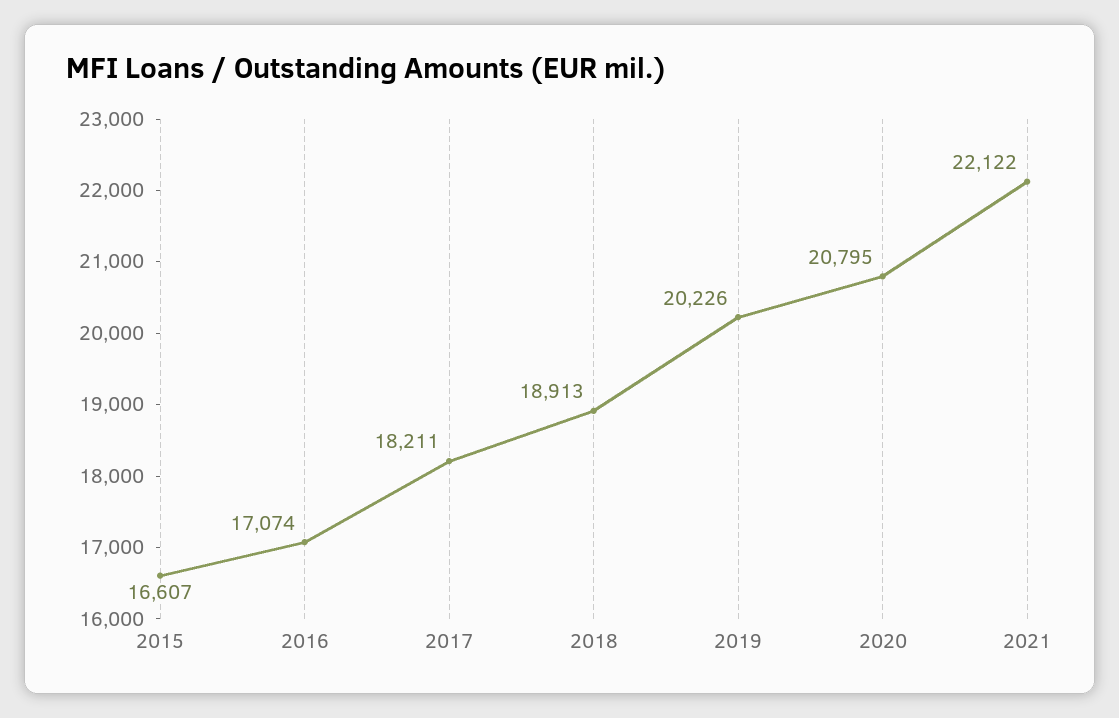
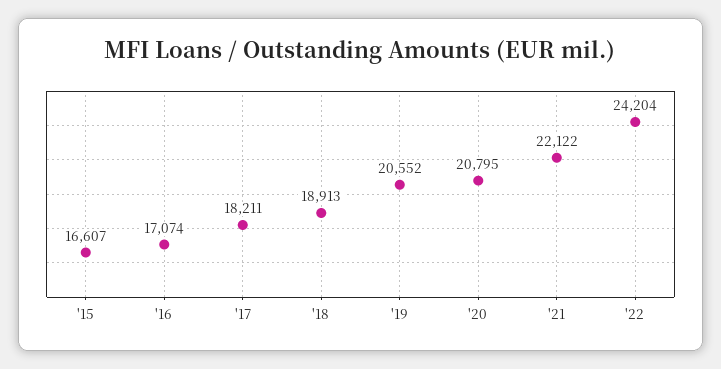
2019: 20226 -> 20552
'22: none -> 24204

